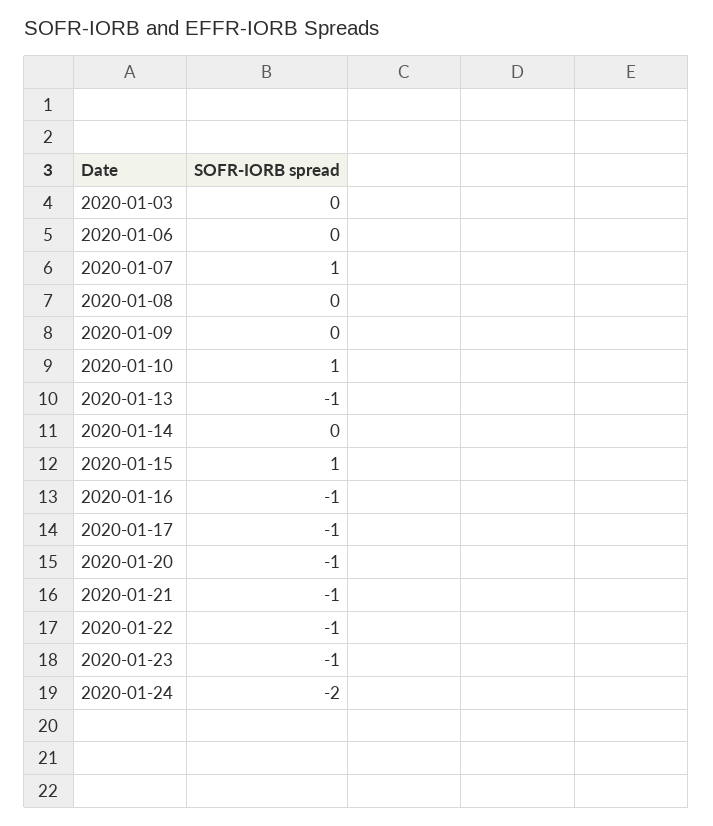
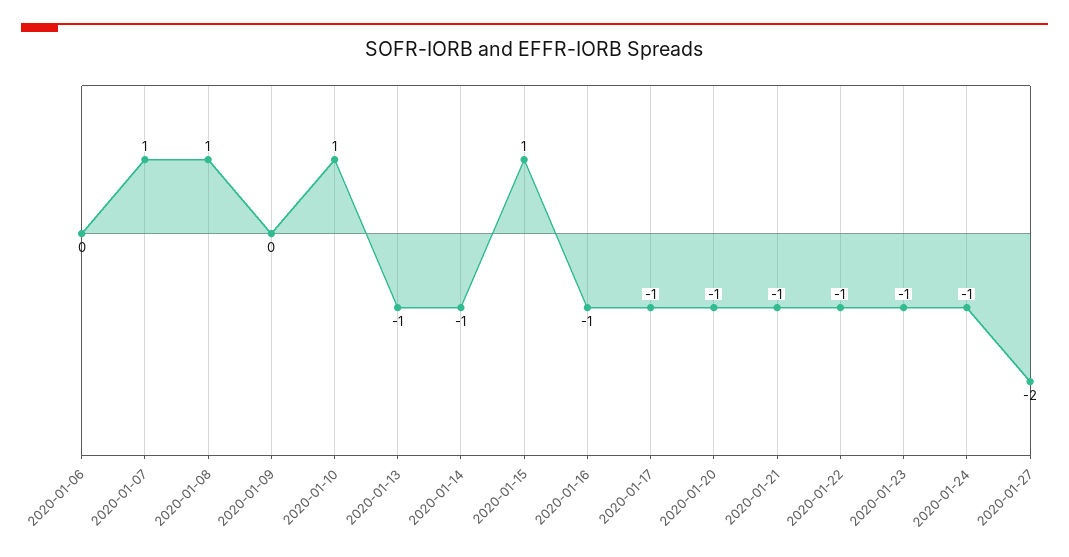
2020-01-03: 0 -> none
2020-01-08: 0 -> 1
2020-01-14: 0 -> -1
2020-01-24: -2 -> -1
2020-01-27: none -> -2

